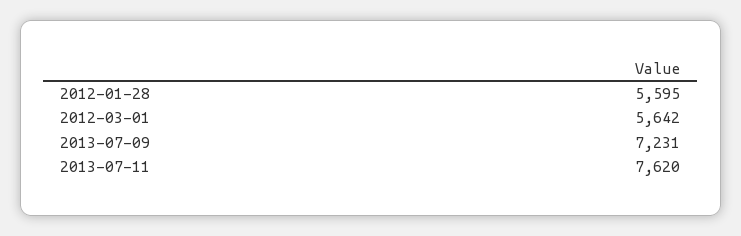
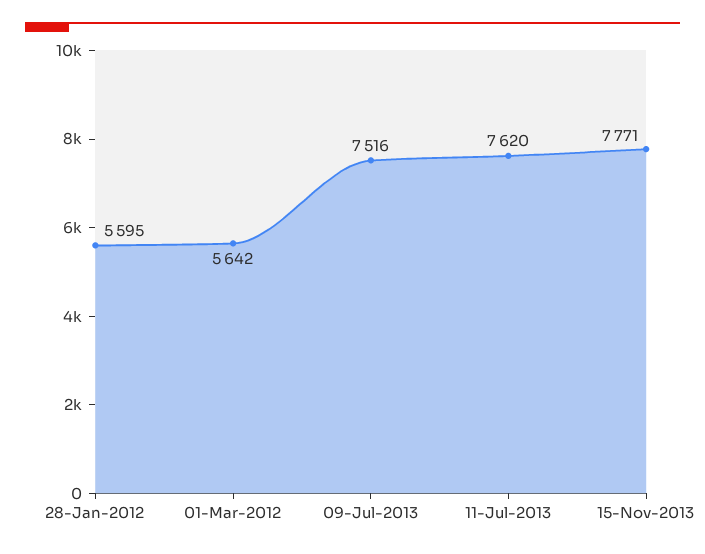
2013-07-09: 7231 -> 7516
15-Nov-2013: none -> 7771

